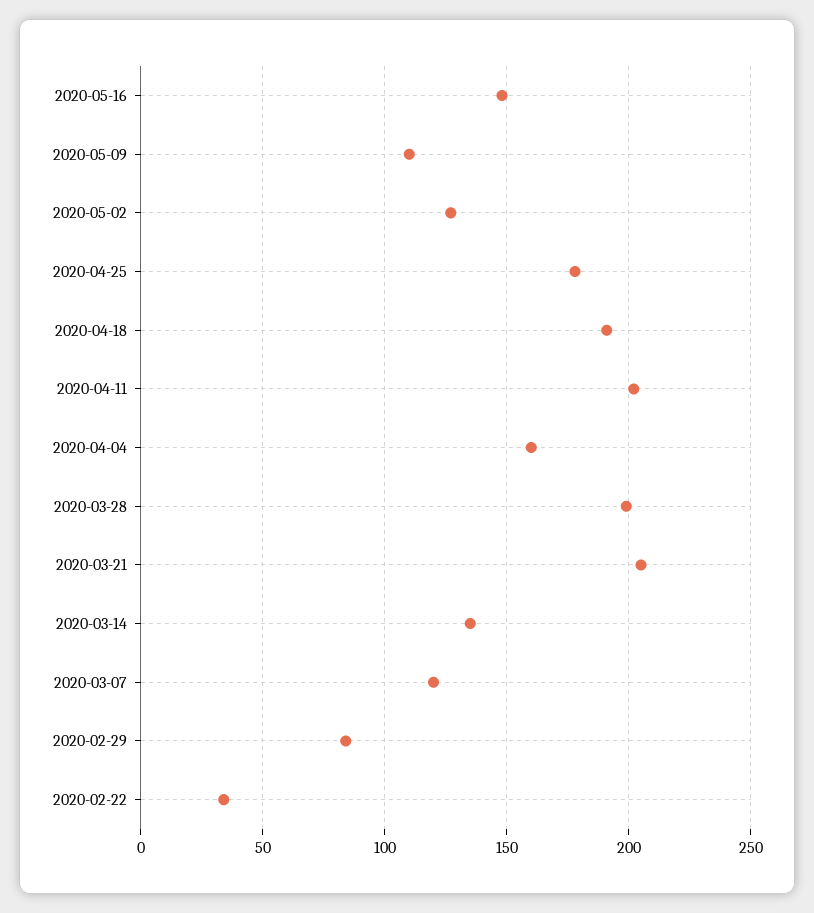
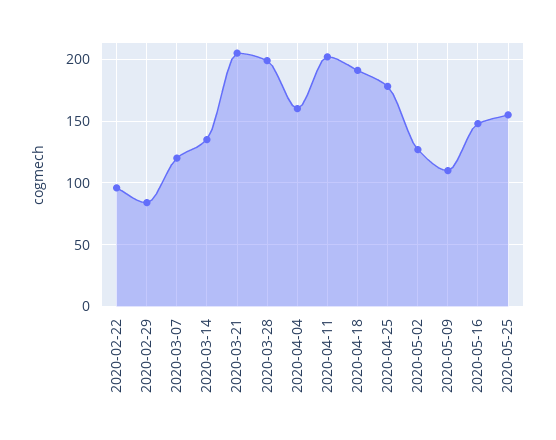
2020-02-22: 35 -> 95
2020-05-25: none -> 155

